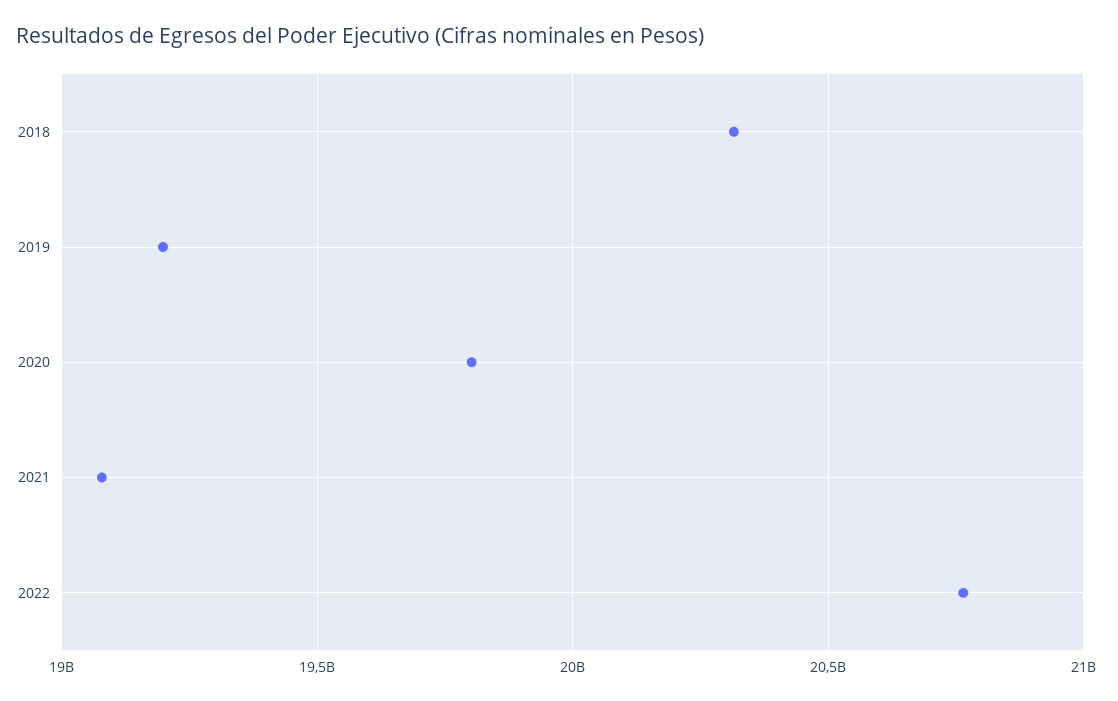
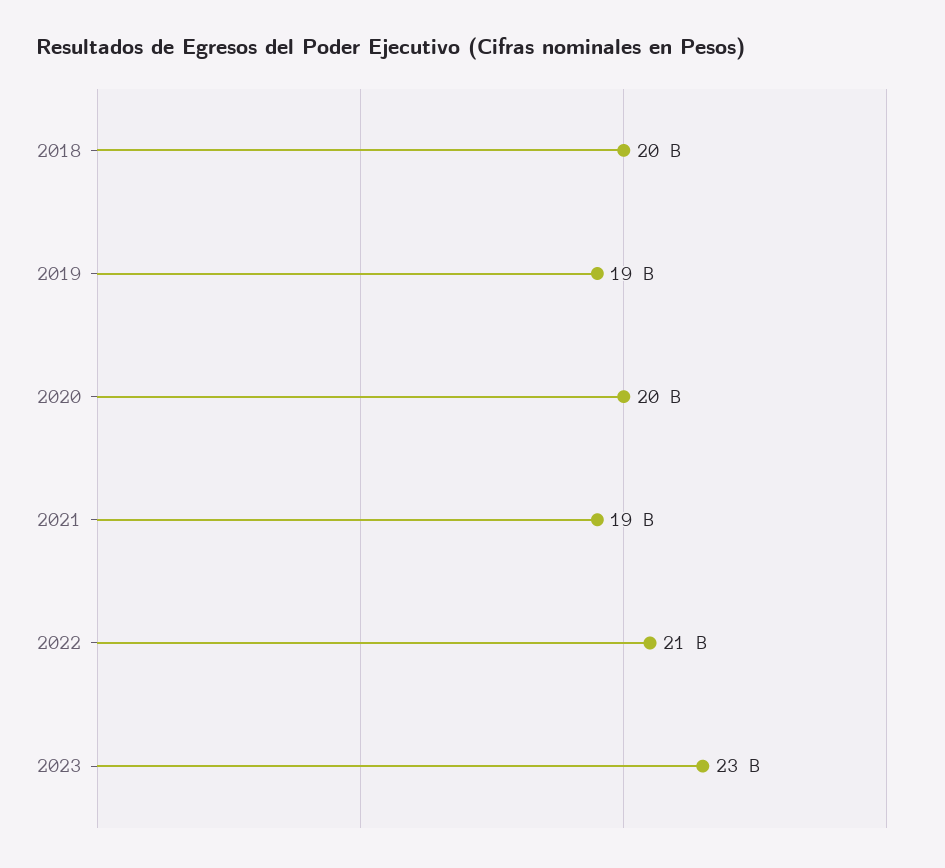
2023: none -> 23000000000

